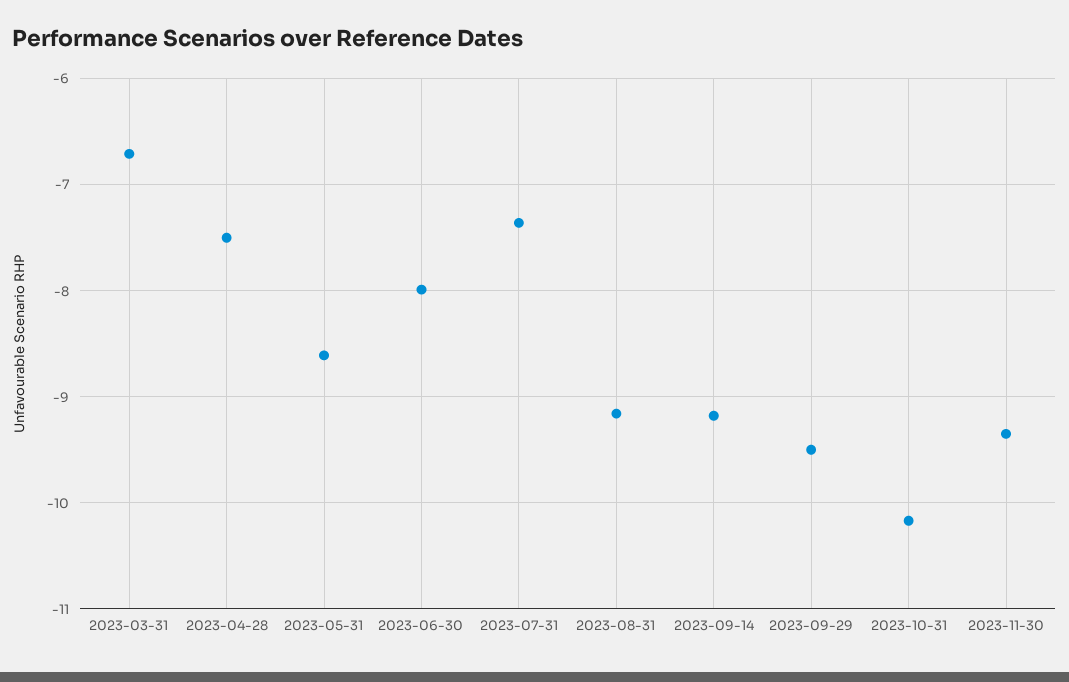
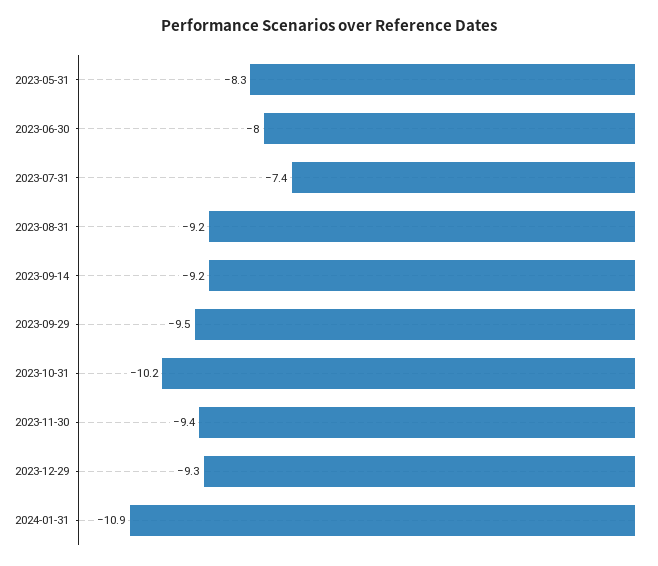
2023-03-31: -6.7 -> none
2023-04-28: -7.5 -> none
2023-05-31: -8.6 -> -8.3
2023-12-29: none -> -9.3
2024-01-31: none -> -10.9

